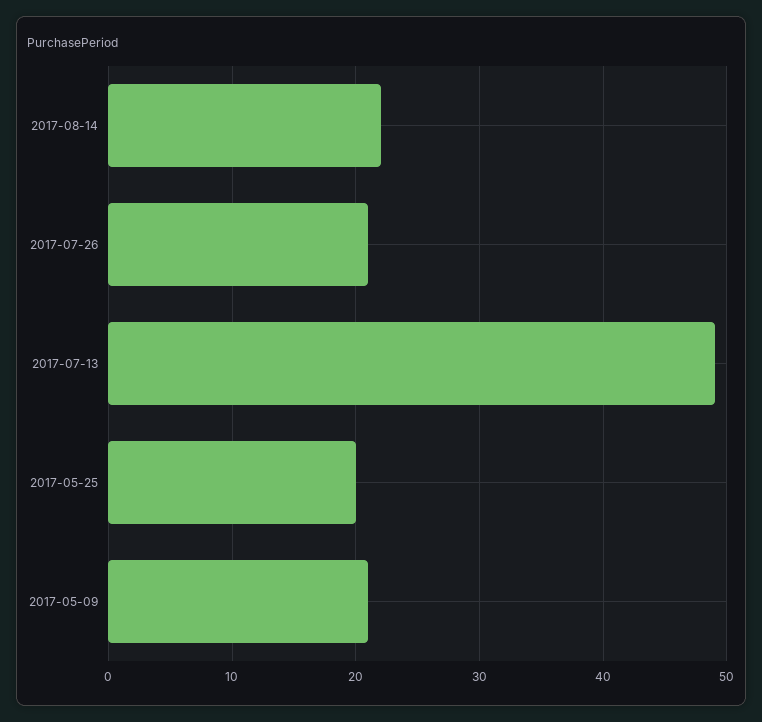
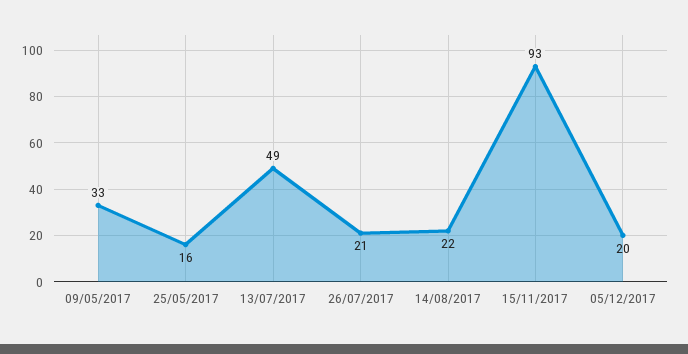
2017-05-25: 20 -> 16
2017-05-09: 21 -> 33
15/11/2017: none -> 93
05/12/2017: none -> 20

